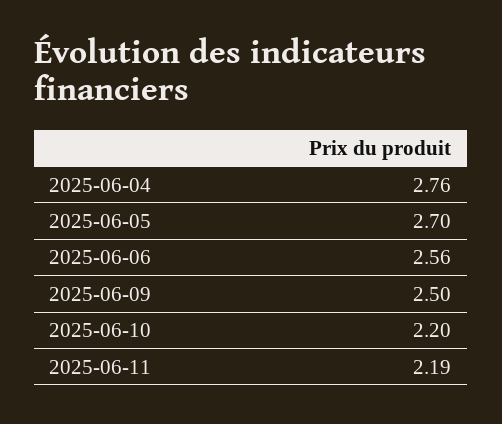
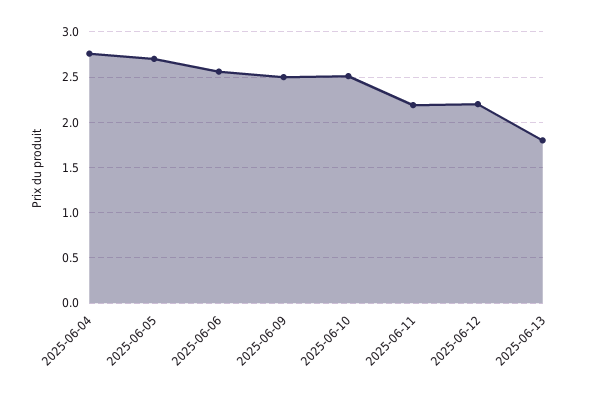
2025-06-10: 2.2 -> 2.5
2025-06-12: none -> 2.2
2025-06-13: none -> 1.8

